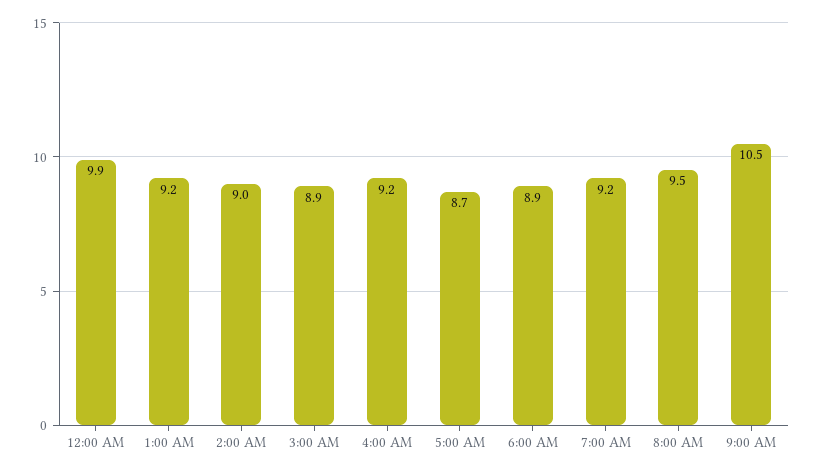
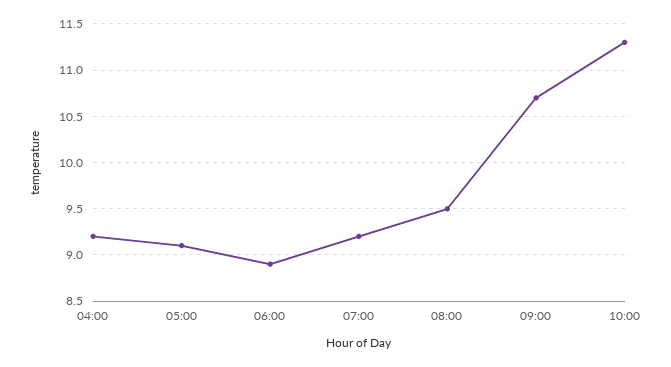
12:00 AM: 9.9 -> none
1:00 AM: 9.2 -> none
2:00 AM: 9 -> none
3:00 AM: 8.9 -> none
5:00 AM: 8.7 -> 9.1
9:00 AM: 10.5 -> 10.7
10:00: none -> 11.3

